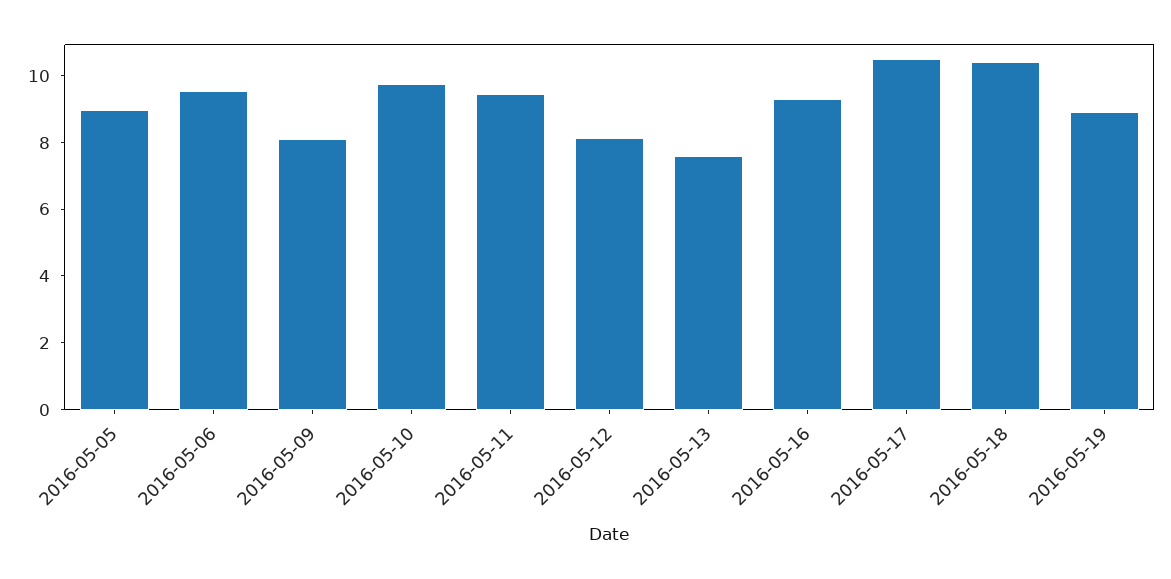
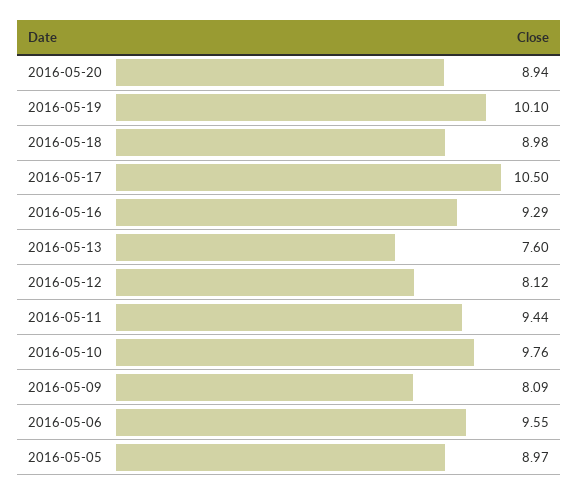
2016-05-18: 10.5 -> 8.98
2016-05-19: 9 -> 10.1
2016-05-20: none -> 8.94

